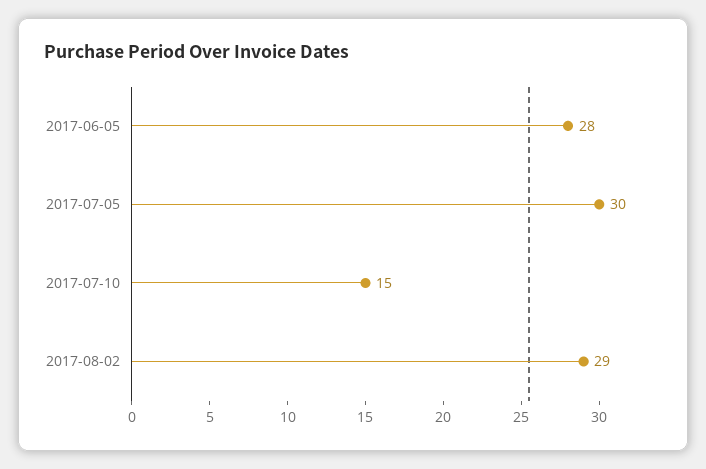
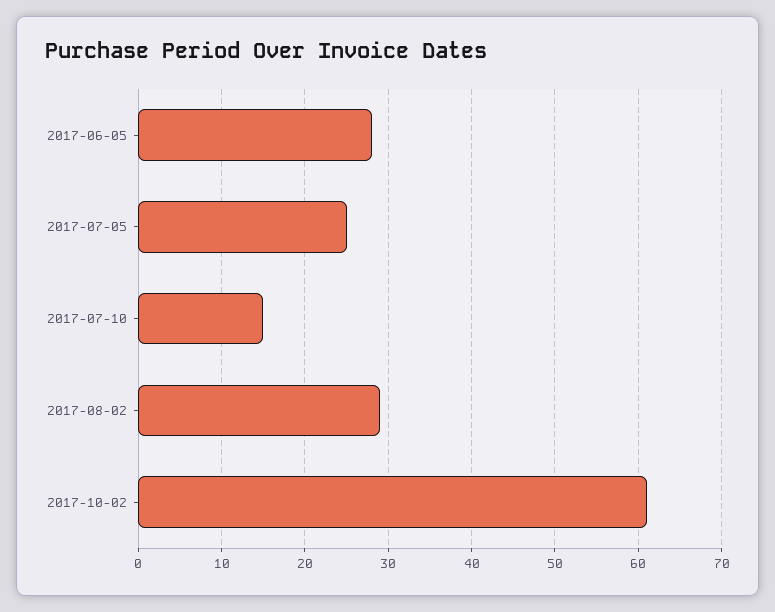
2017-07-05: 30 -> 25
2017-10-02: none -> 61

